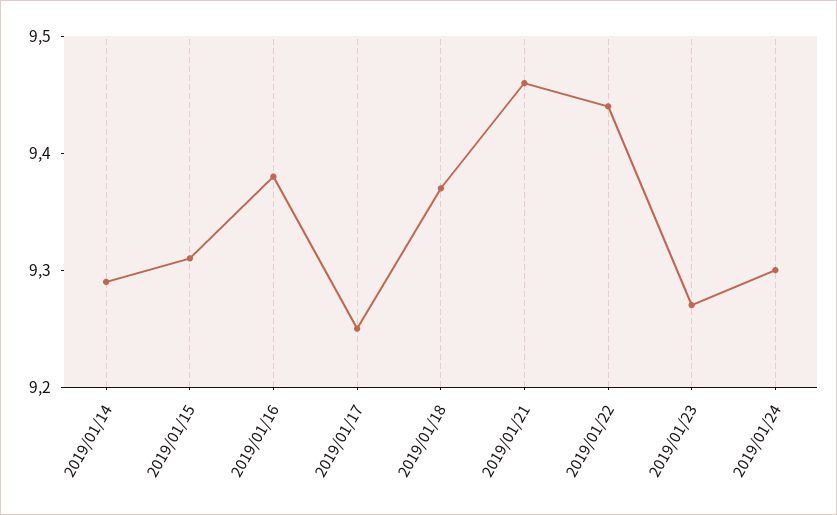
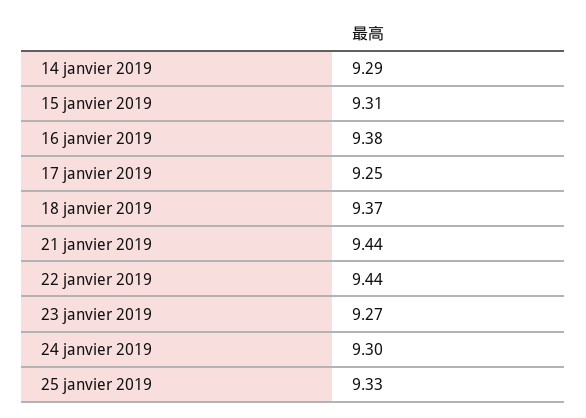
2019/01/21: 9.46 -> 9.44
25 janvier 2019: none -> 9.33

